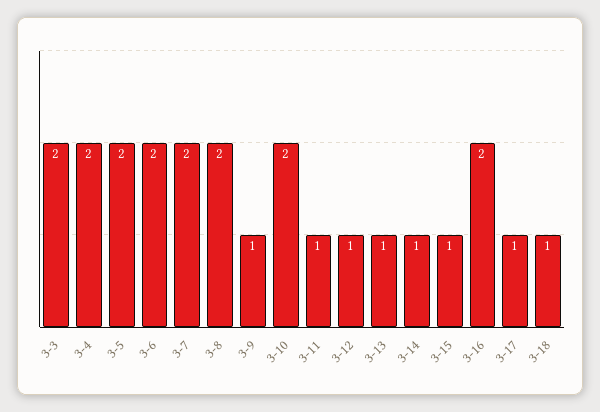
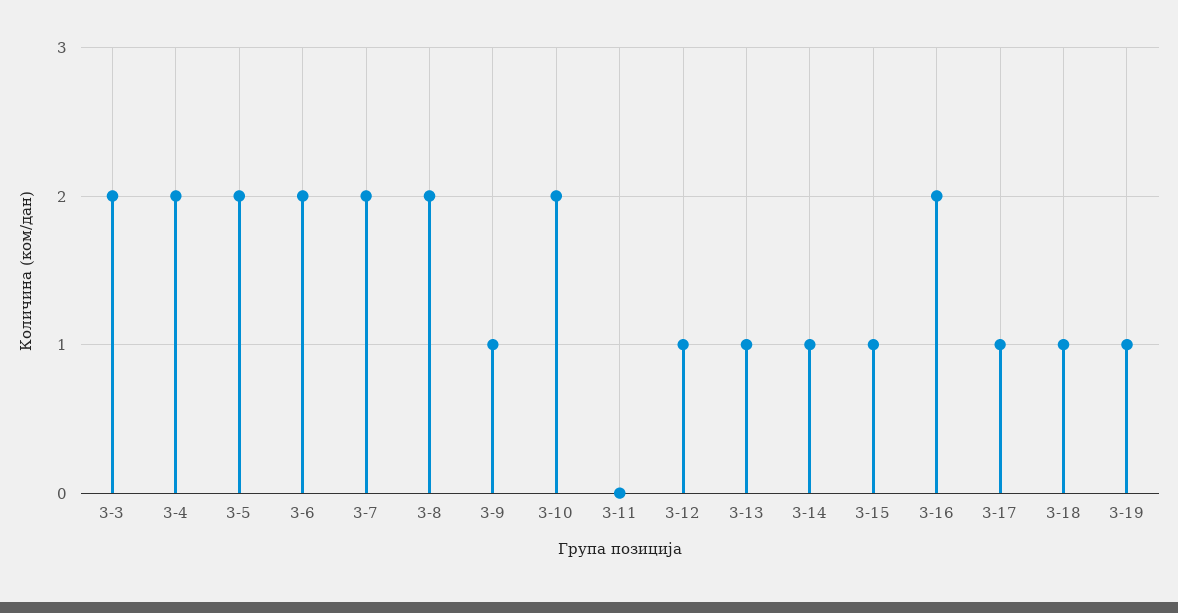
3-11: 1 -> 0
3-19: none -> 1

